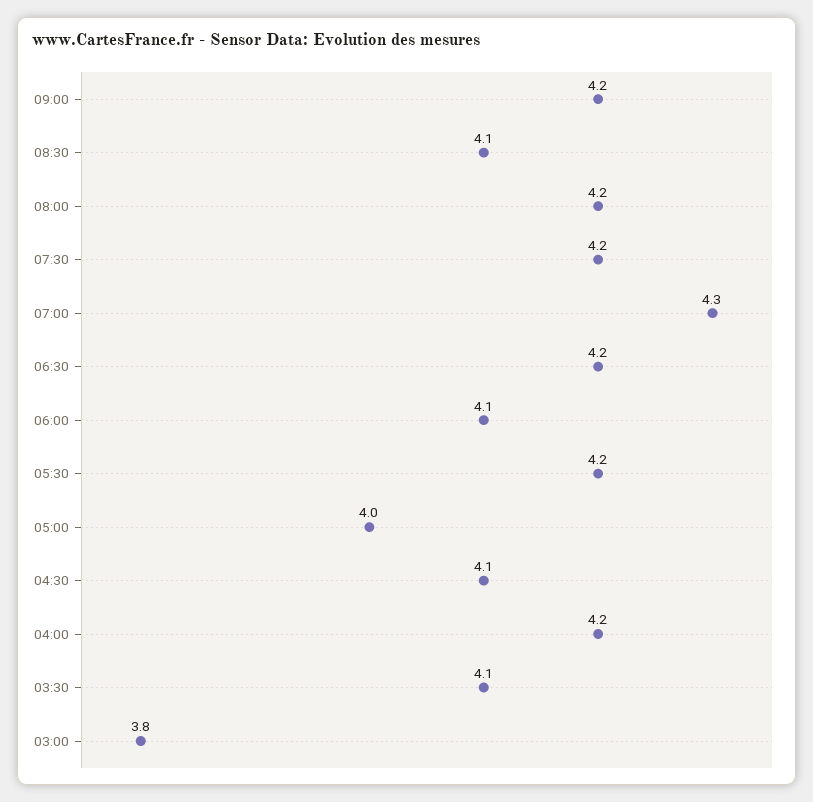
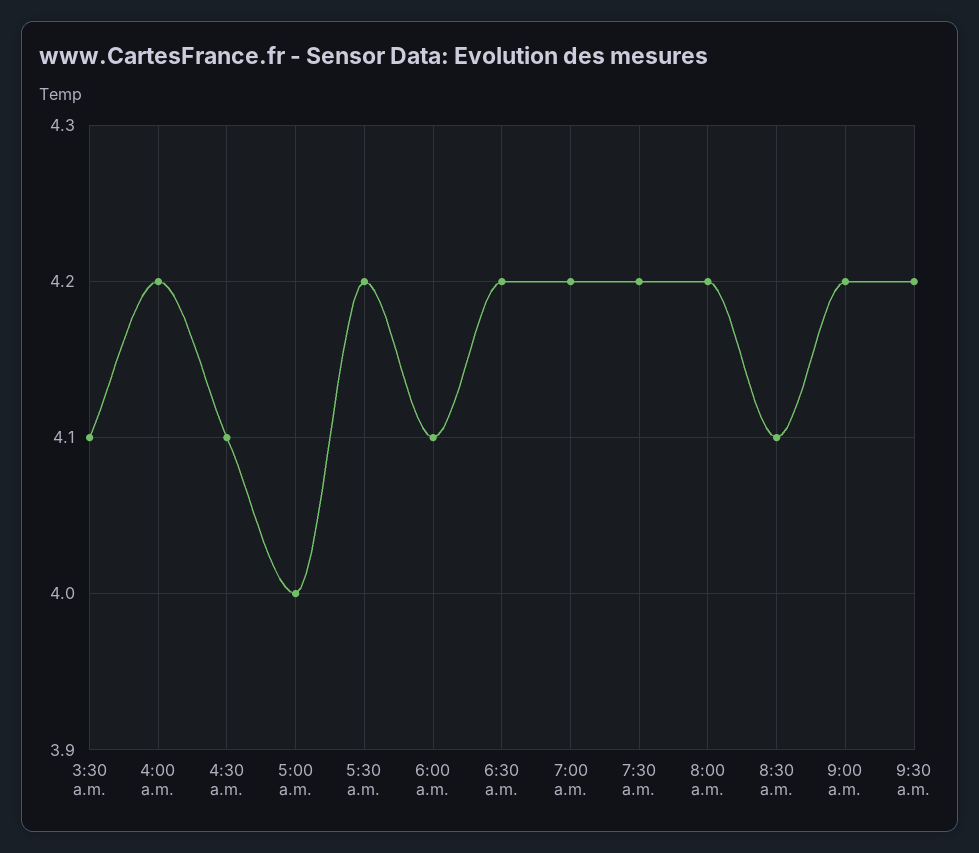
07:00: 4.3 -> 4.2
03:00: 3.8 -> none
9:30 a.m.: none -> 4.2

